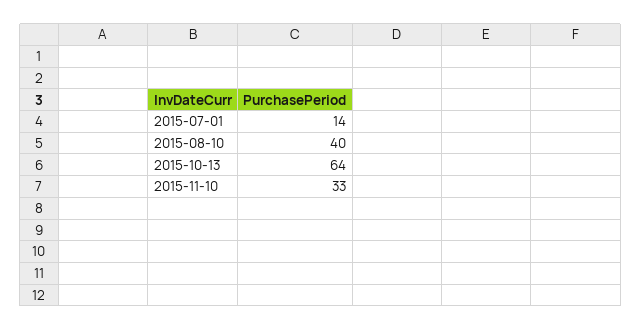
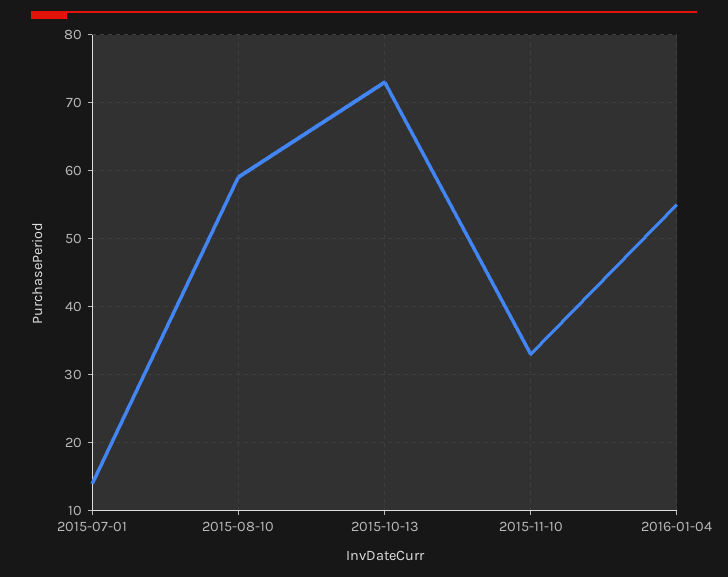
2015-08-10: 40 -> 59
2015-10-13: 64 -> 73
2016-01-04: none -> 55

